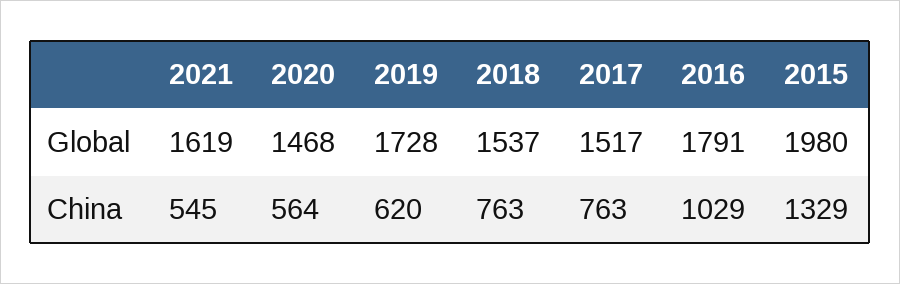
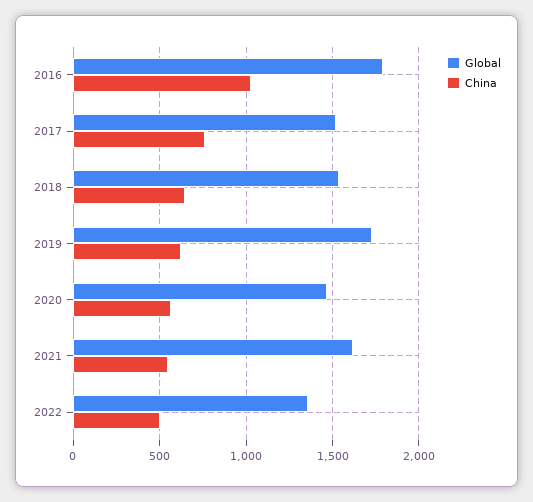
Global, 2015: 1980 -> none
China, 2018: 763 -> 650
China, 2015: 1329 -> none
Global, 2022: none -> 1350
China, 2022: none -> 500

